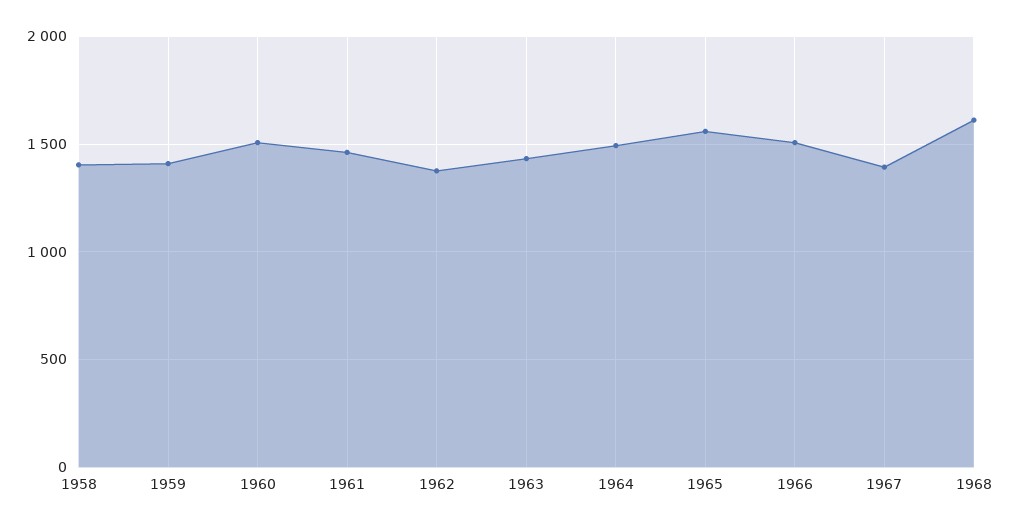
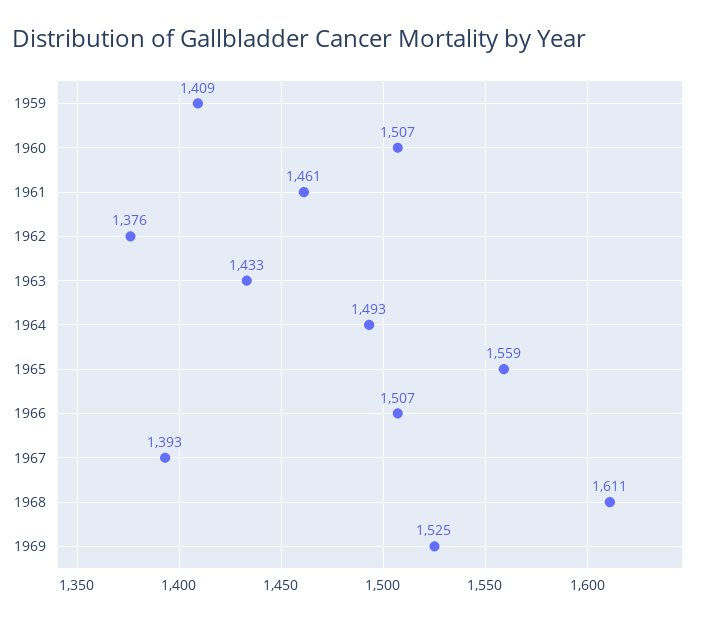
1958: 1400 -> none
1969: none -> 1525

